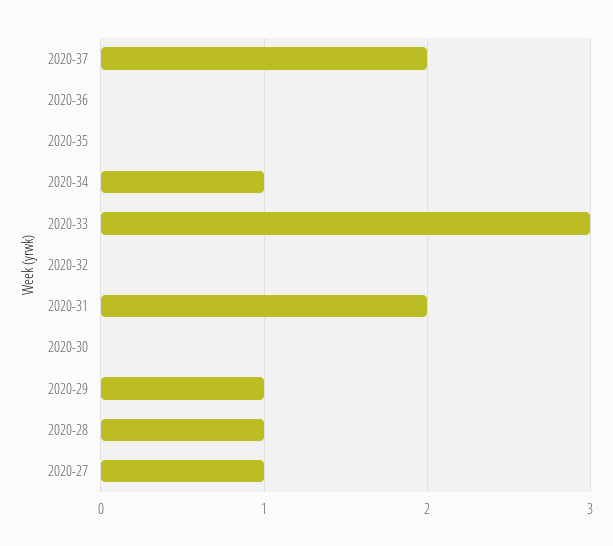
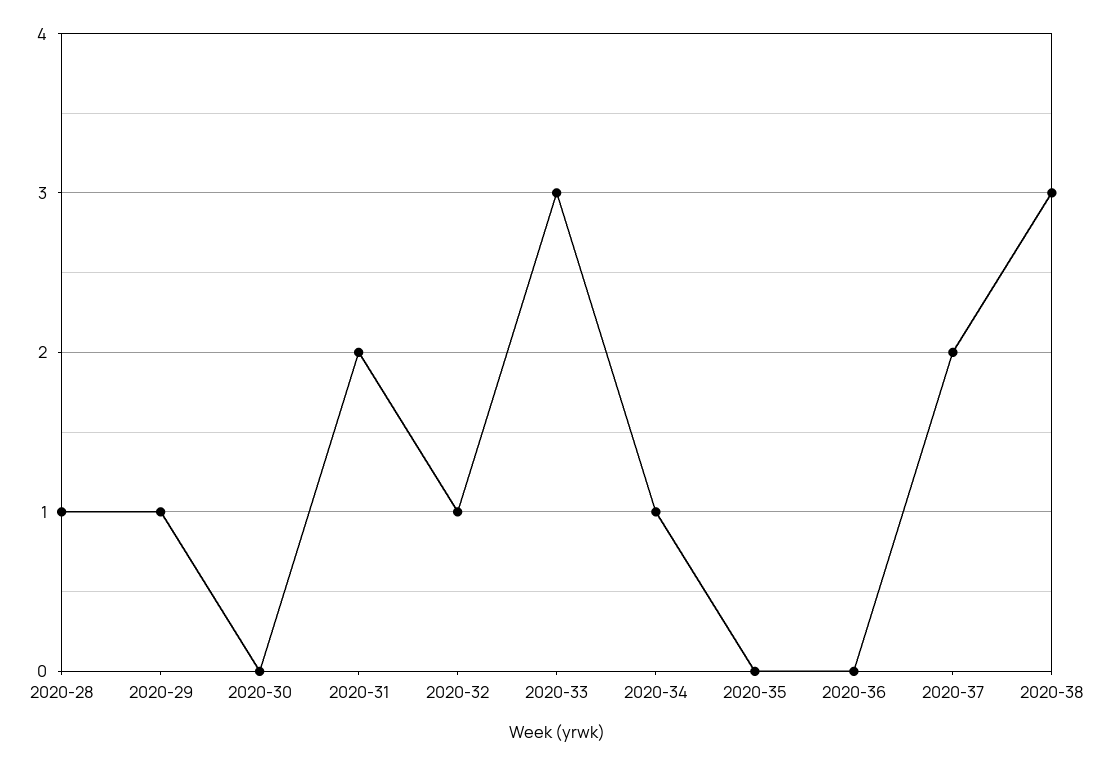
2020-32: 0 -> 1
2020-27: 1 -> none
2020-38: none -> 3

